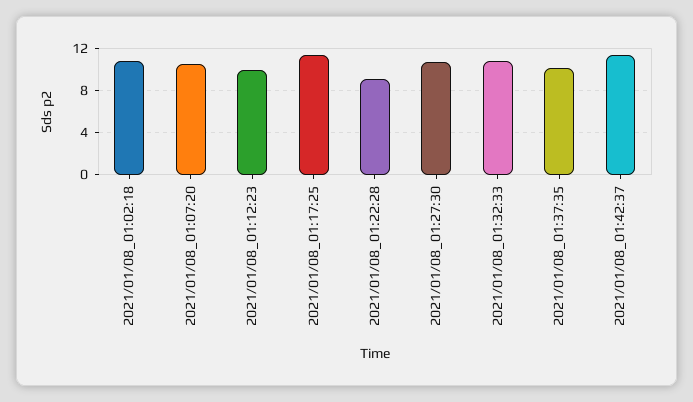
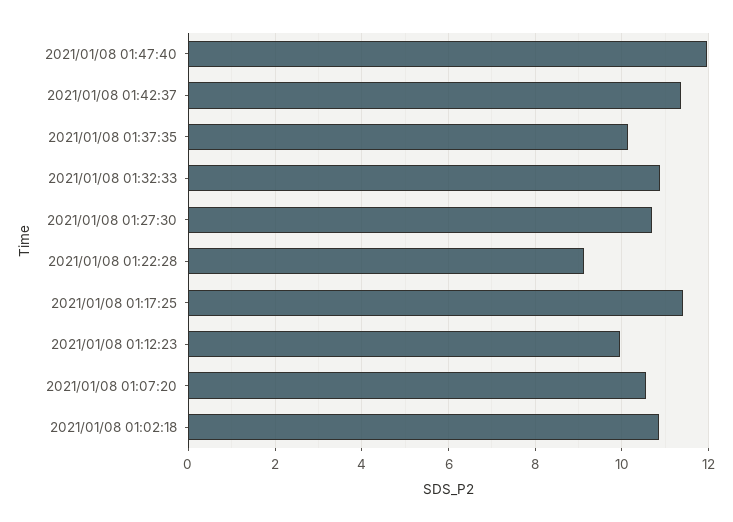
2021/01/08 01:47:40: none -> 12

